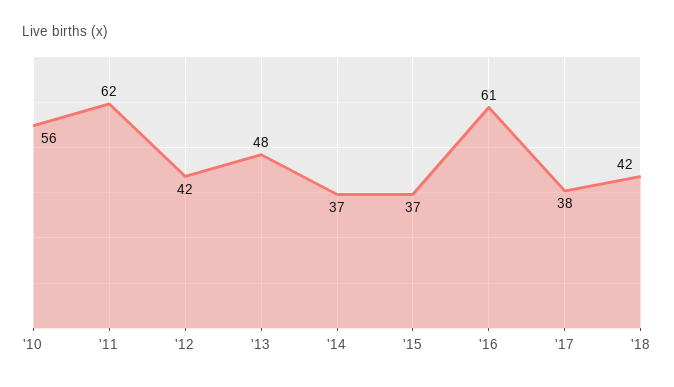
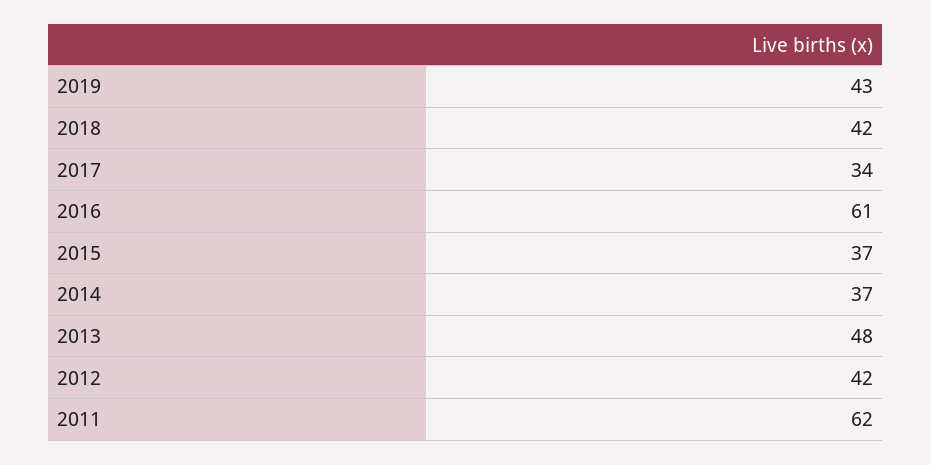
'10: 56 -> none
'17: 38 -> 34
2019: none -> 43

